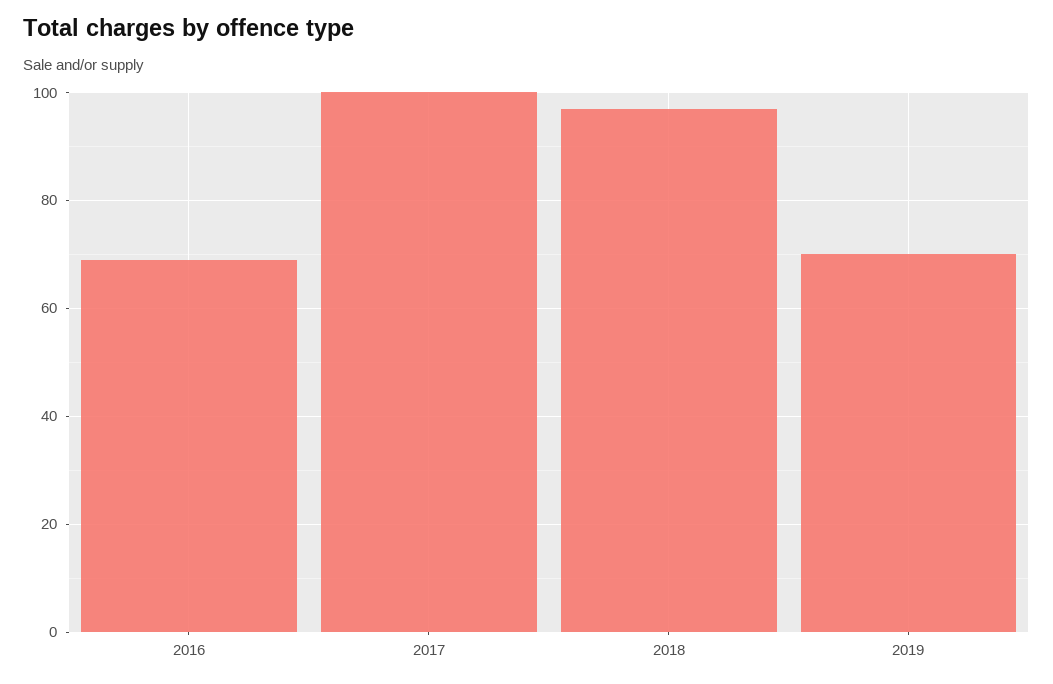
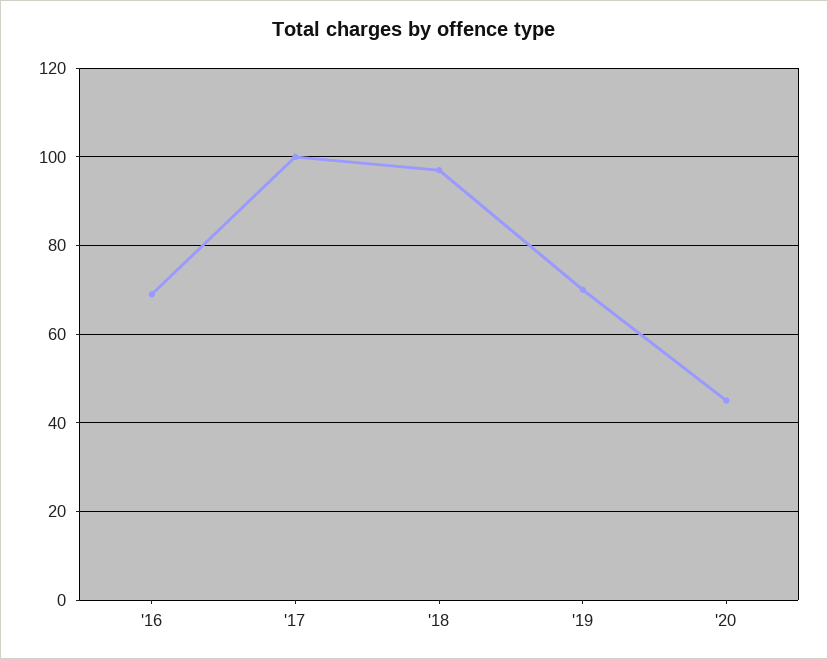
'20: none -> 45

